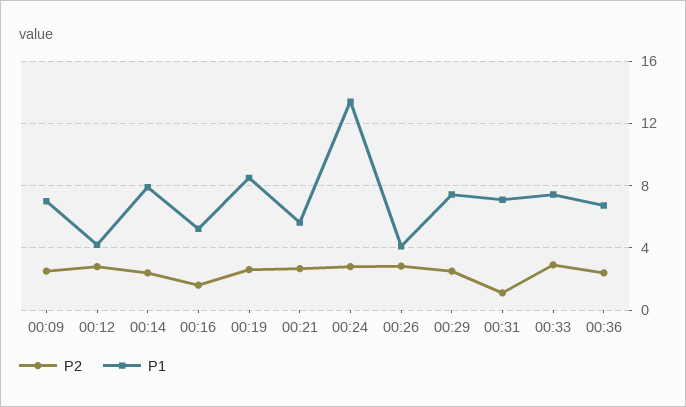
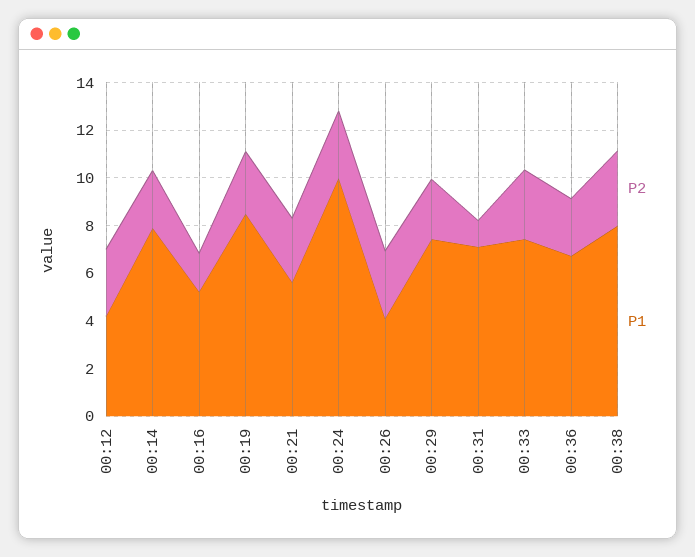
P2, 00:09: 2.5 -> none
P1, 00:09: 7 -> none
P1, 00:24: 13.5 -> 10
P2, 00:38: none -> 3
P1, 00:38: none -> 8

